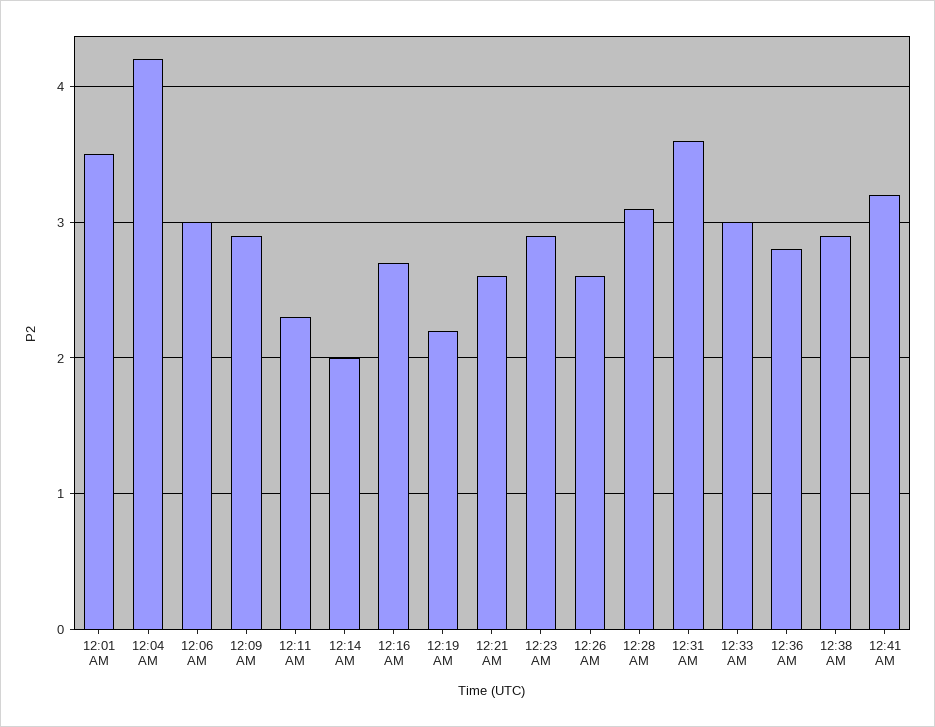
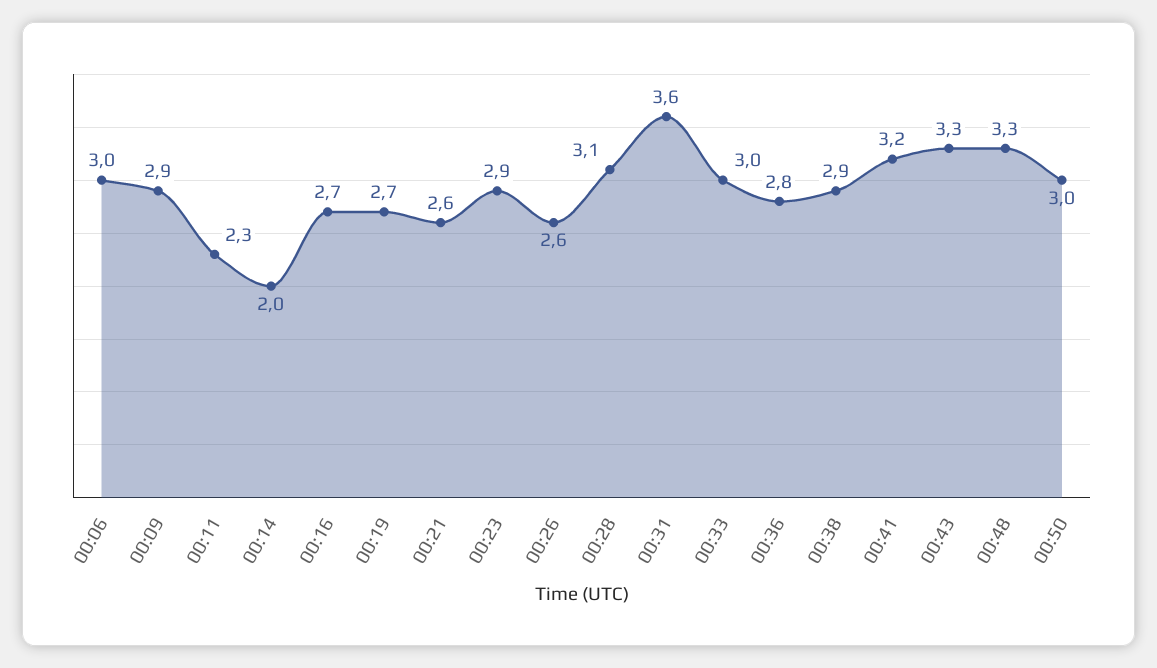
12:01 AM: 3.5 -> none
12:04 AM: 4.2 -> none
12:19 AM: 2.2 -> 2.7
00:43: none -> 3.3
00:48: none -> 3.3
00:50: none -> 3

